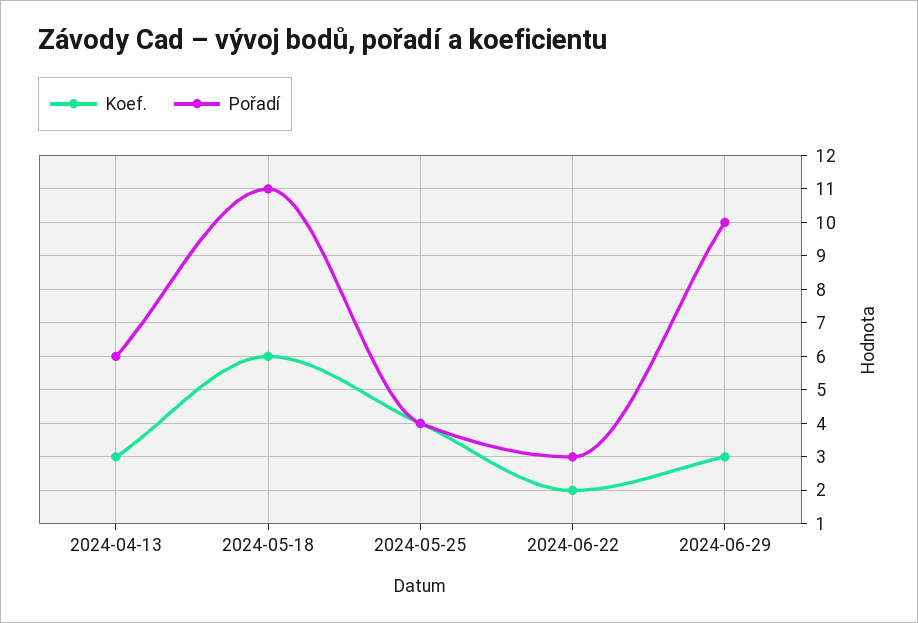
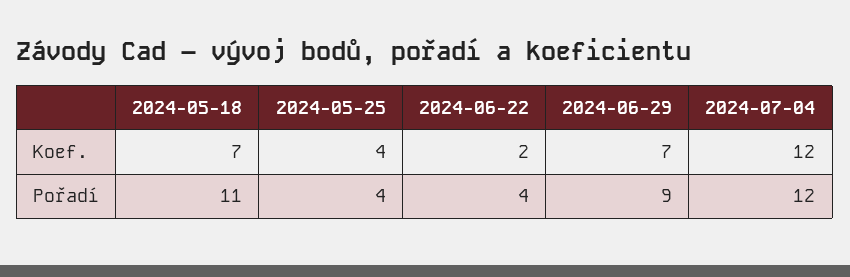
Koef., 2024-04-13: 3 -> none
Pořadí, 2024-04-13: 6 -> none
Koef., 2024-05-18: 6 -> 7
Pořadí, 2024-06-22: 3 -> 4
Koef., 2024-06-29: 3 -> 7
Pořadí, 2024-06-29: 10 -> 9
Koef., 2024-07-04: none -> 12
Pořadí, 2024-07-04: none -> 12

